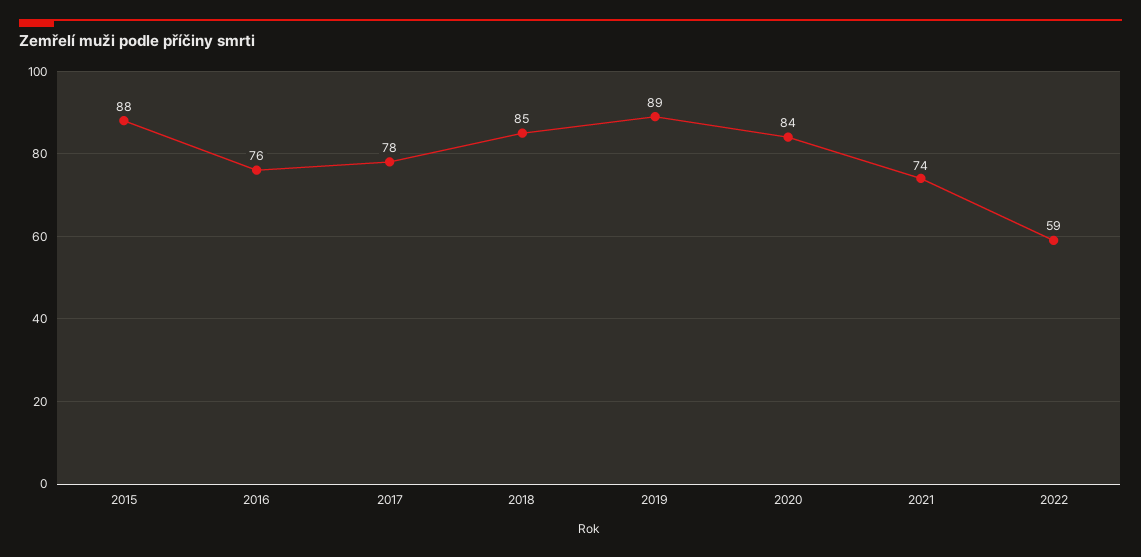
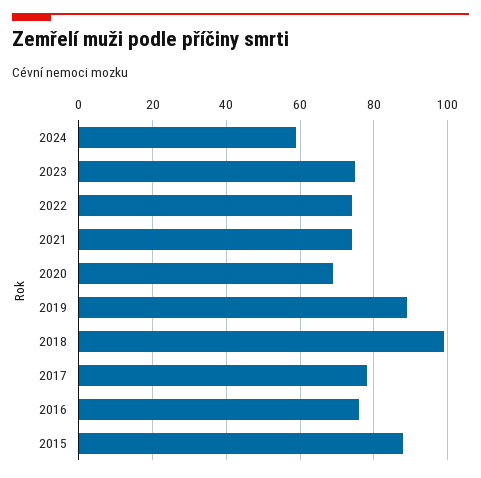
2018: 85 -> 100
2020: 84 -> 70
2022: 59 -> 75
2024: none -> 60
2023: none -> 75

